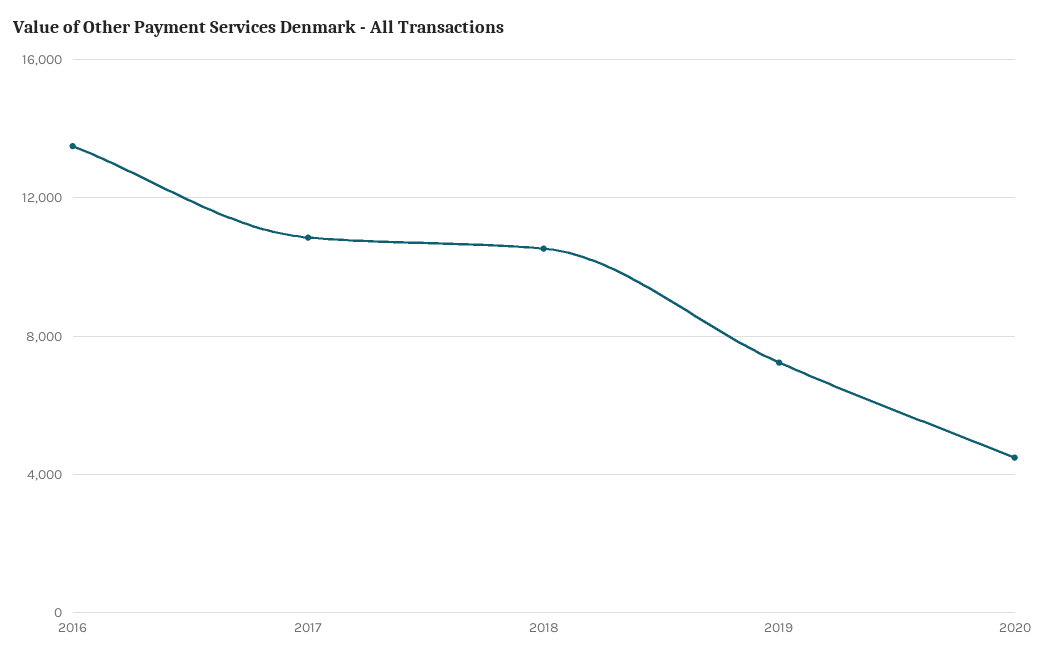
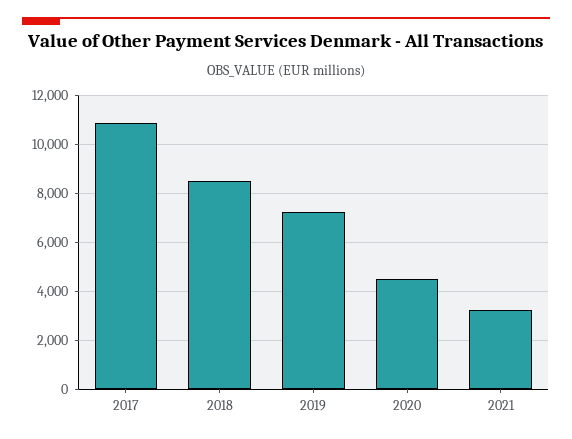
2016: 13500 -> none
2018: 10500 -> 8500
2021: none -> 3250

